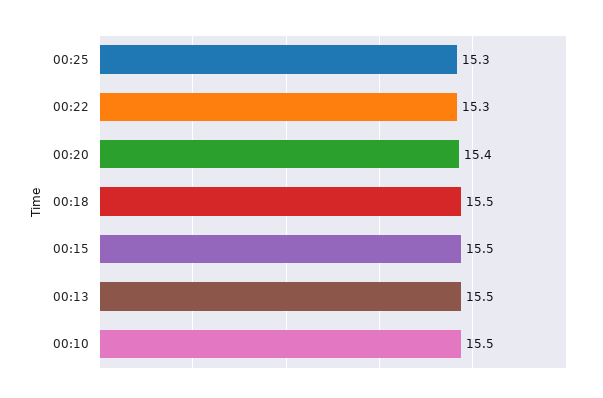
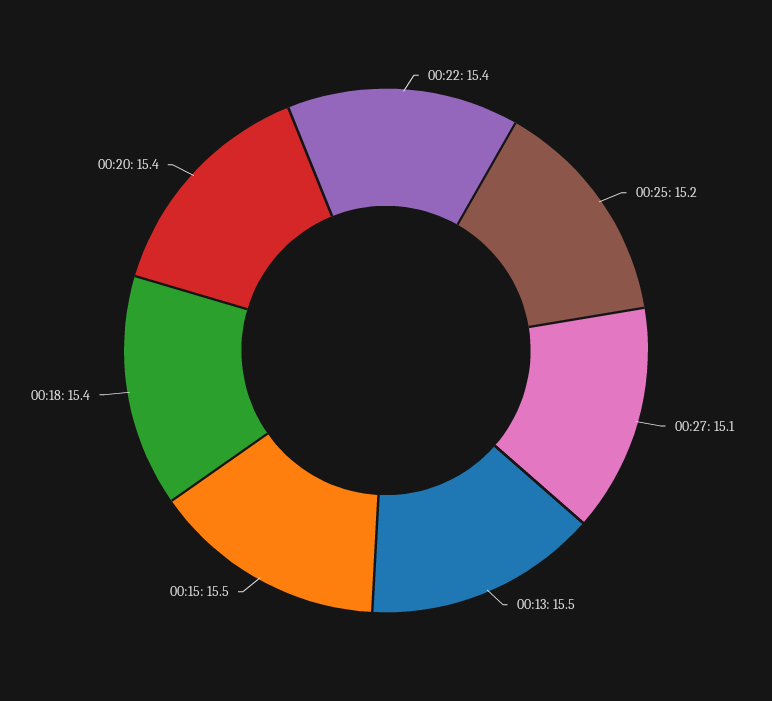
00:25: 15.3 -> 15.2
00:22: 15.3 -> 15.4
00:18: 15.5 -> 15.4
00:10: 15.5 -> none
00:27: none -> 15.1

